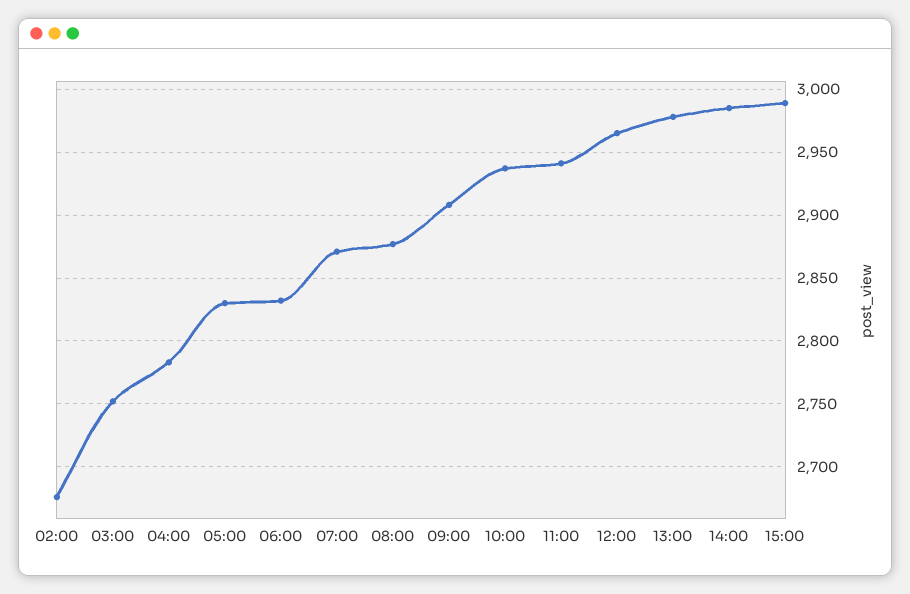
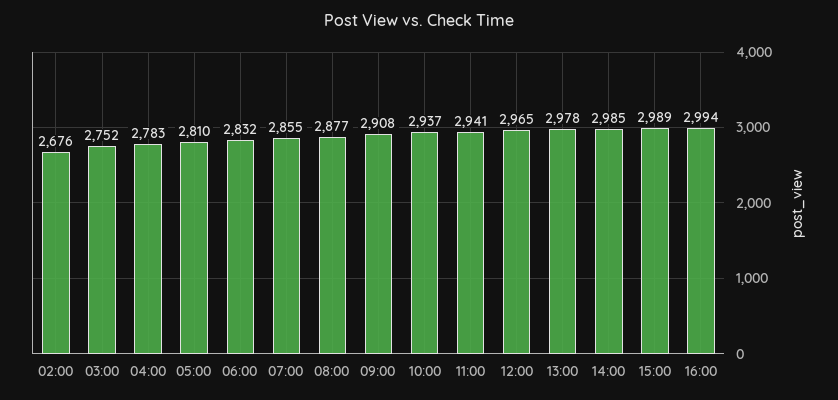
05:00: 2830 -> 2810
07:00: 2870 -> 2855
16:00: none -> 2994

